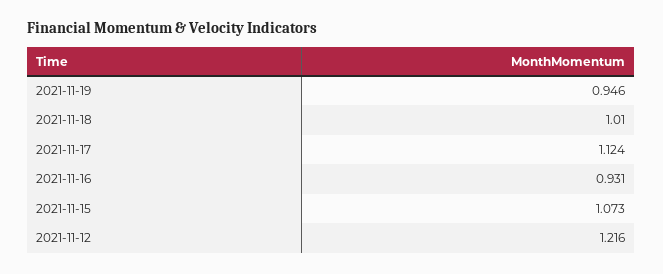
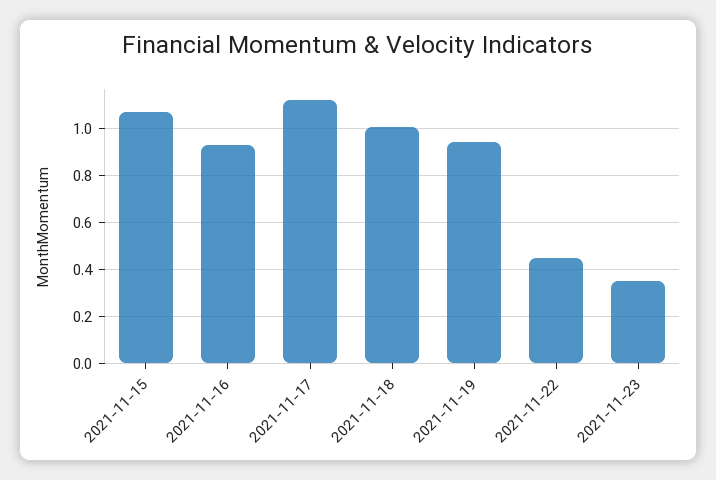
2021-11-12: 1.216 -> none
2021-11-22: none -> 0.45
2021-11-23: none -> 0.35

